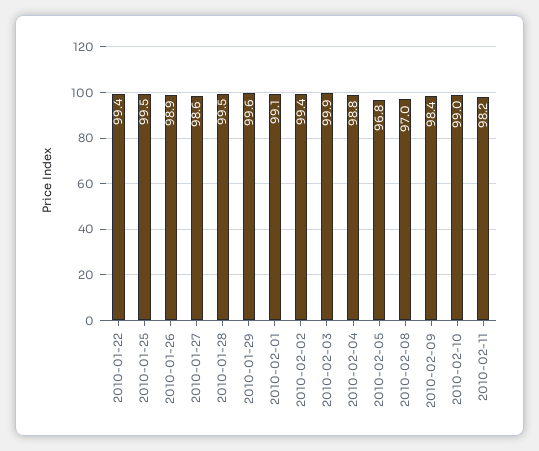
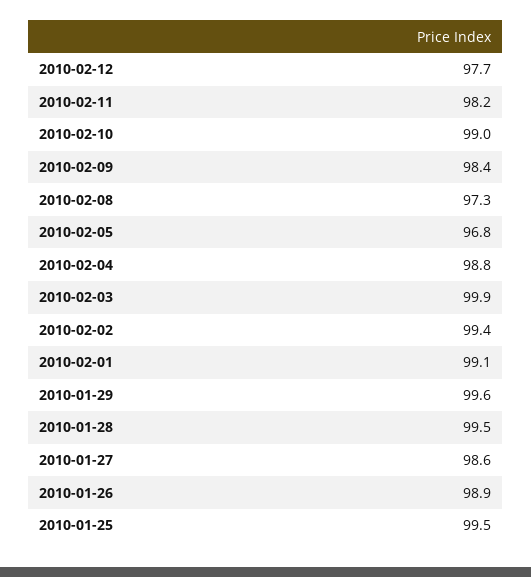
2010-01-22: 99.4 -> none
2010-02-08: 97 -> 97.3
2010-02-12: none -> 97.7

